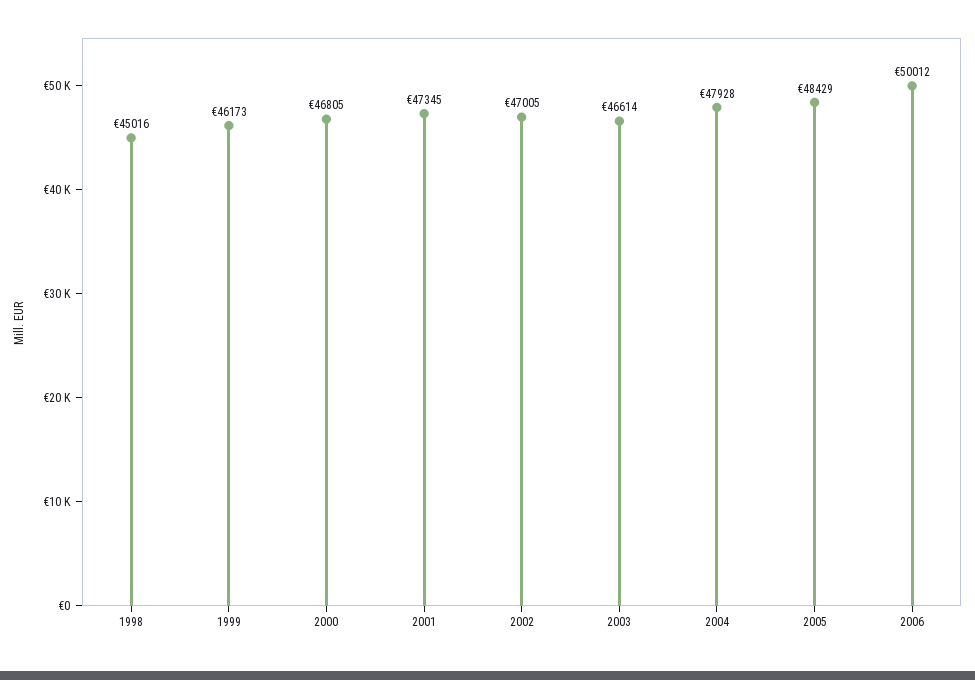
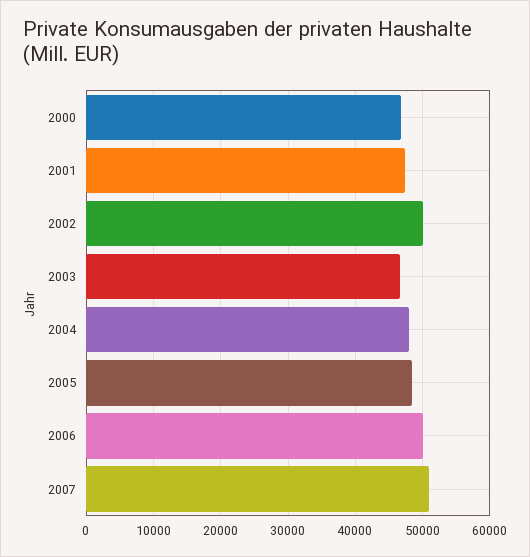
1998: 45016 -> none
1999: 46173 -> none
2002: 47005 -> 50000
2007: none -> 51000

